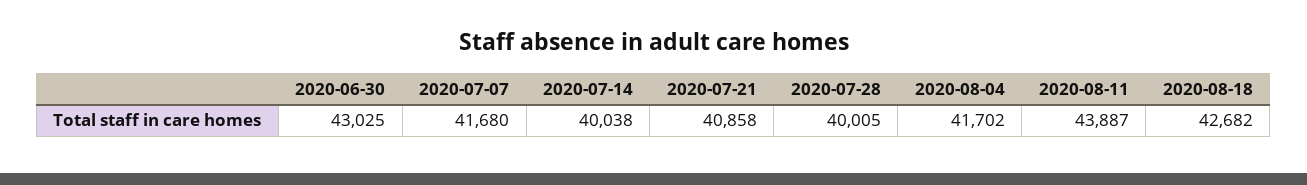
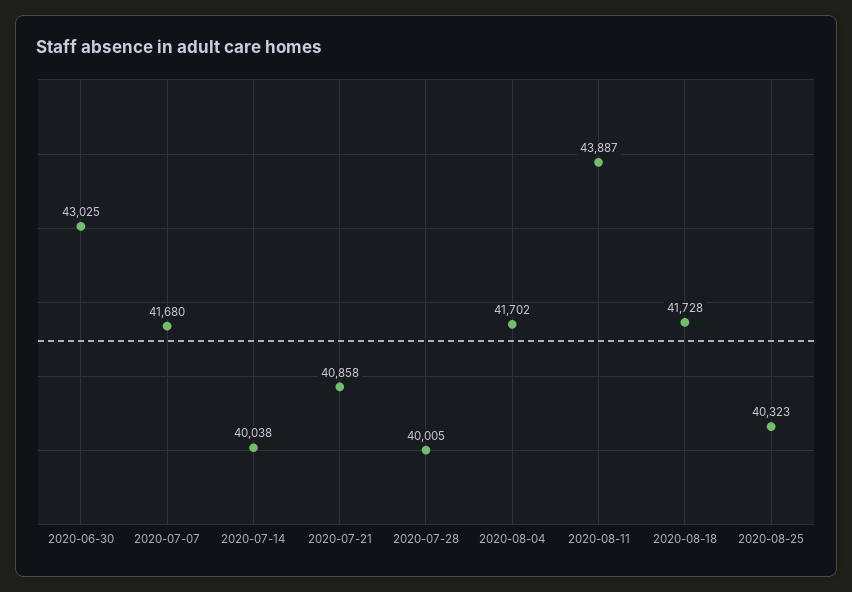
2020-08-18: 42682 -> 41728
2020-08-25: none -> 40323

